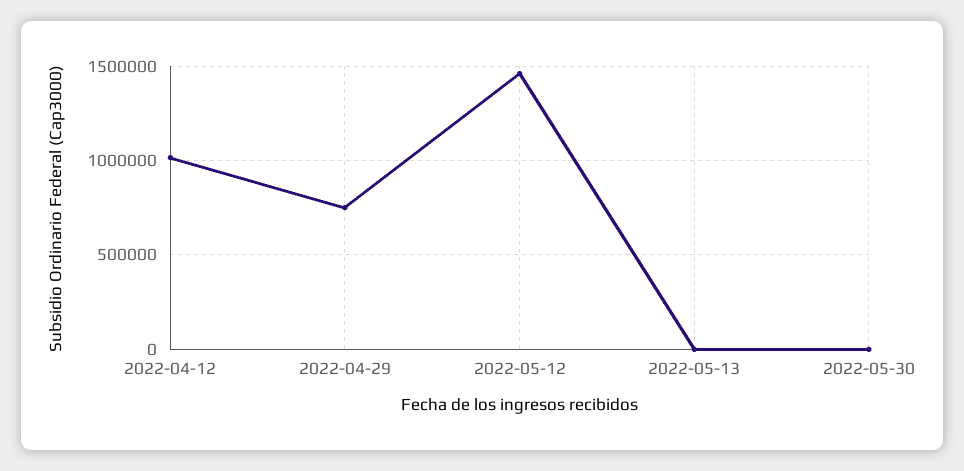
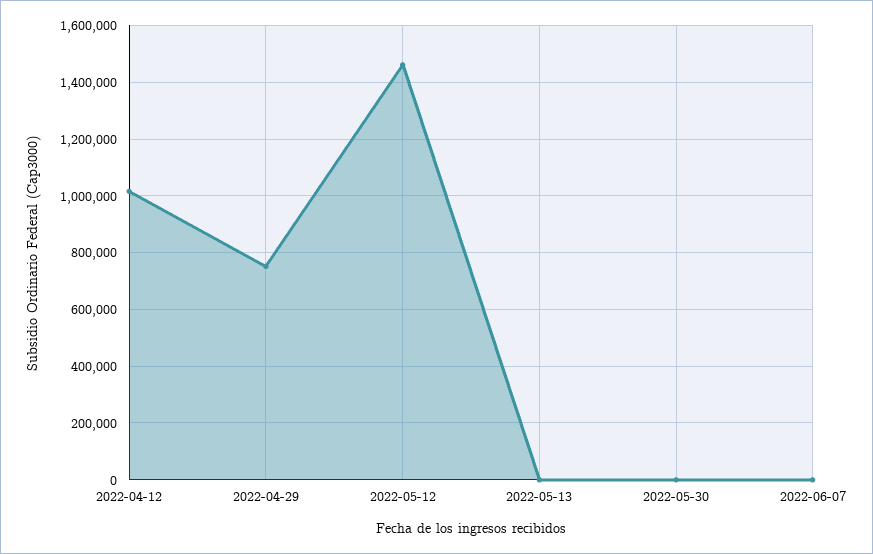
2022-06-07: none -> 0

